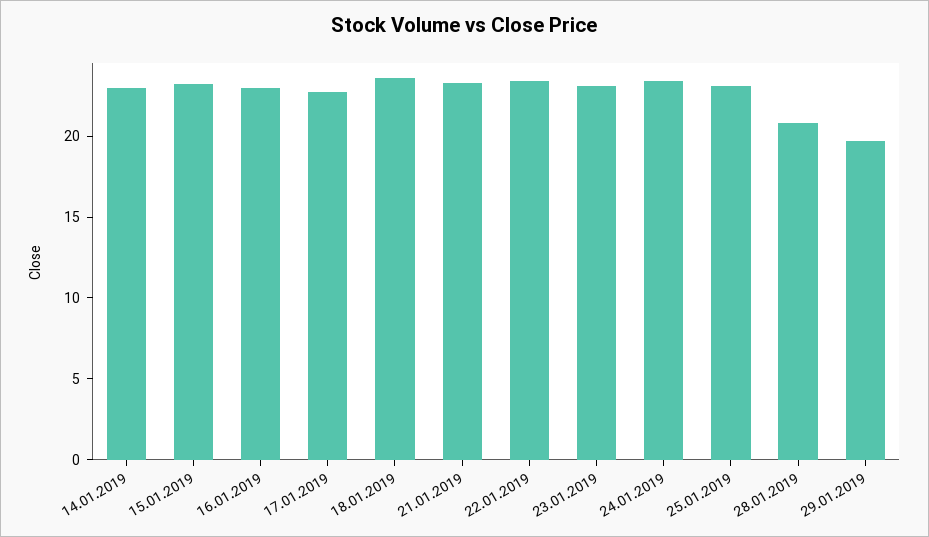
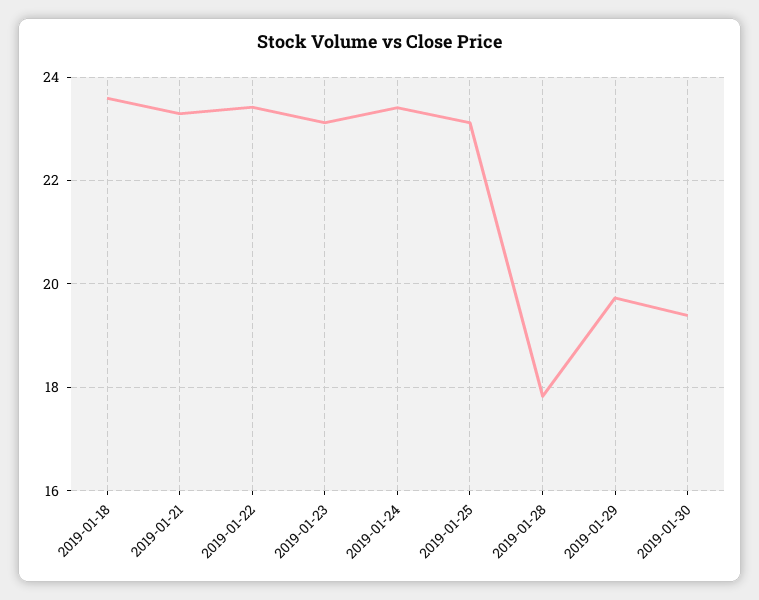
14.01.2019: 23 -> none
15.01.2019: 23 -> none
16.01.2019: 23 -> none
17.01.2019: 23 -> none
28.01.2019: 21 -> 17.8
2019-01-30: none -> 19.4

